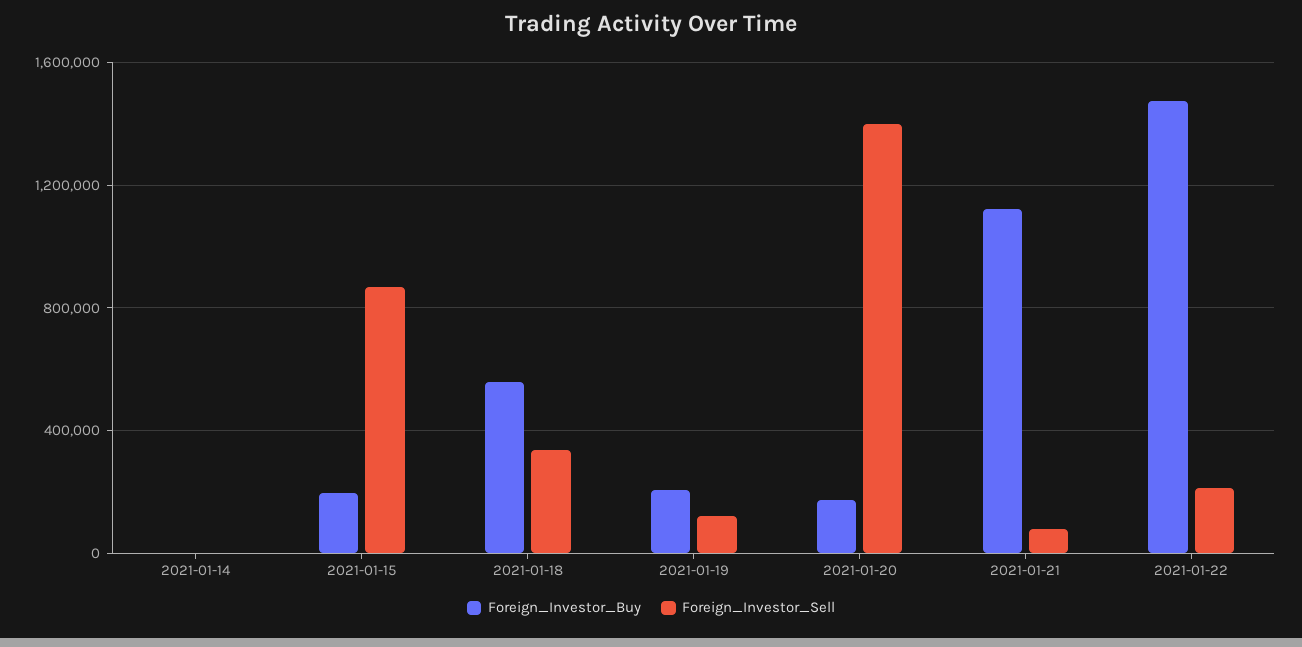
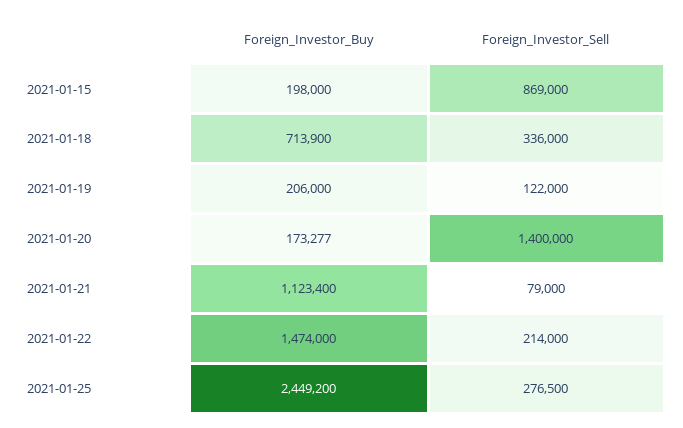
Foreign_Investor_Buy, 2021-01-14: 0 -> none
Foreign_Investor_Sell, 2021-01-14: 0 -> none
Foreign_Investor_Buy, 2021-01-18: 550000 -> 713900
Foreign_Investor_Buy, 2021-01-25: none -> 2449200
Foreign_Investor_Sell, 2021-01-25: none -> 276500

